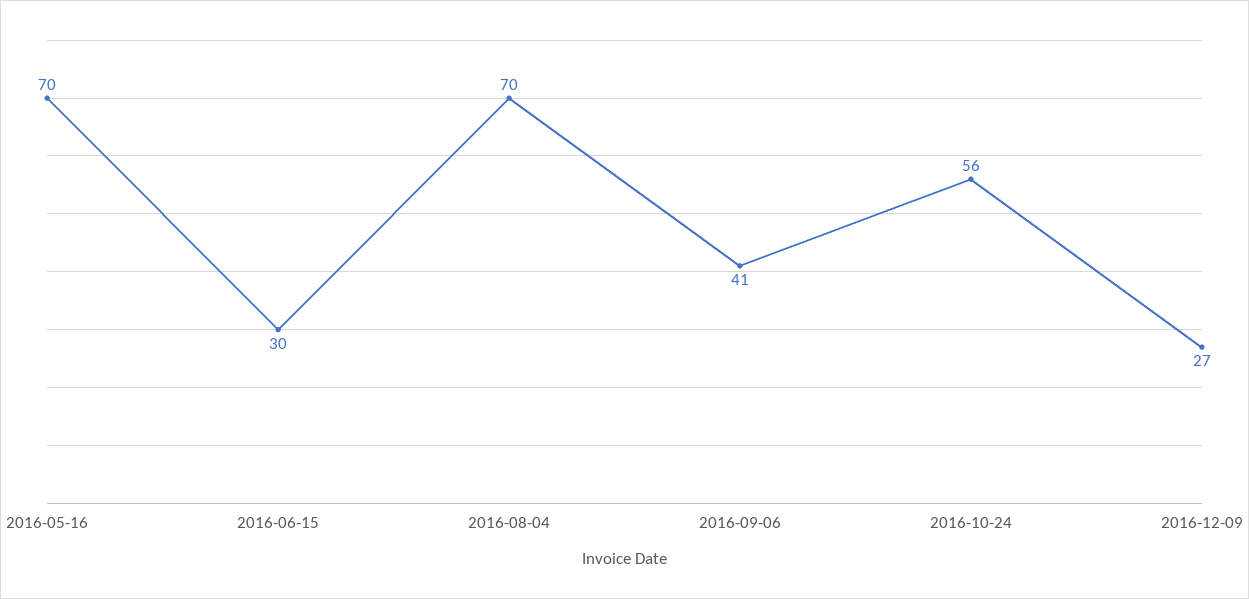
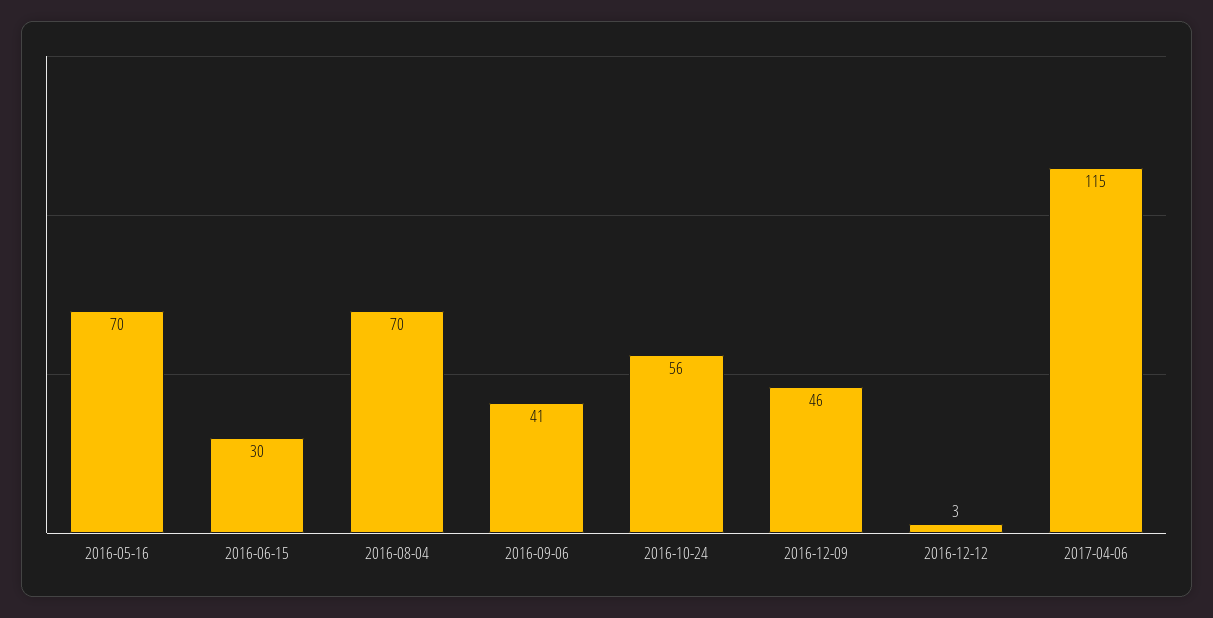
2016-12-09: 27 -> 46
2016-12-12: none -> 3
2017-04-06: none -> 115

